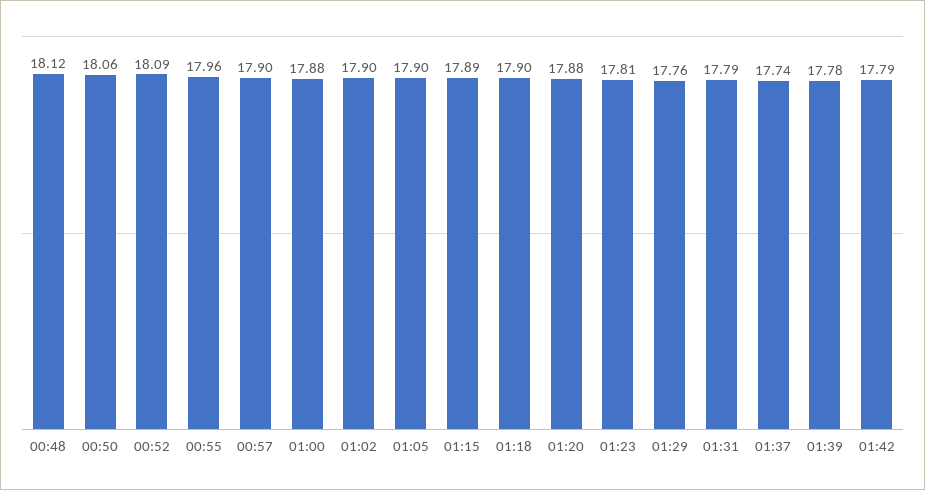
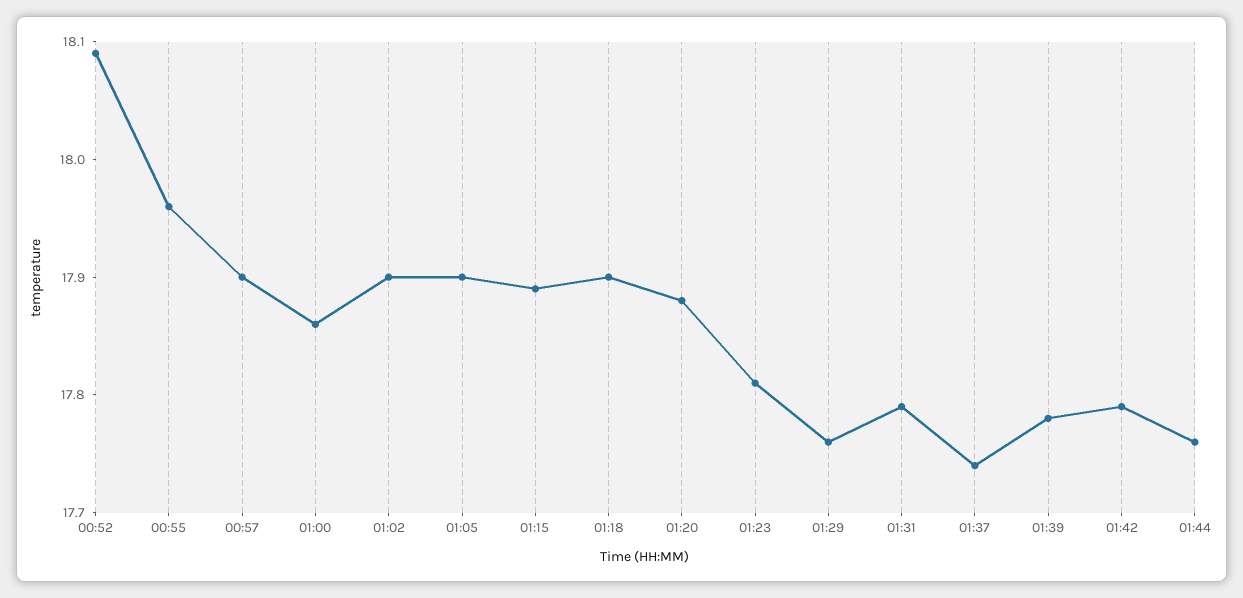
00:48: 18.12 -> none
00:50: 18.06 -> none
01:00: 17.88 -> 17.86
01:44: none -> 17.76

